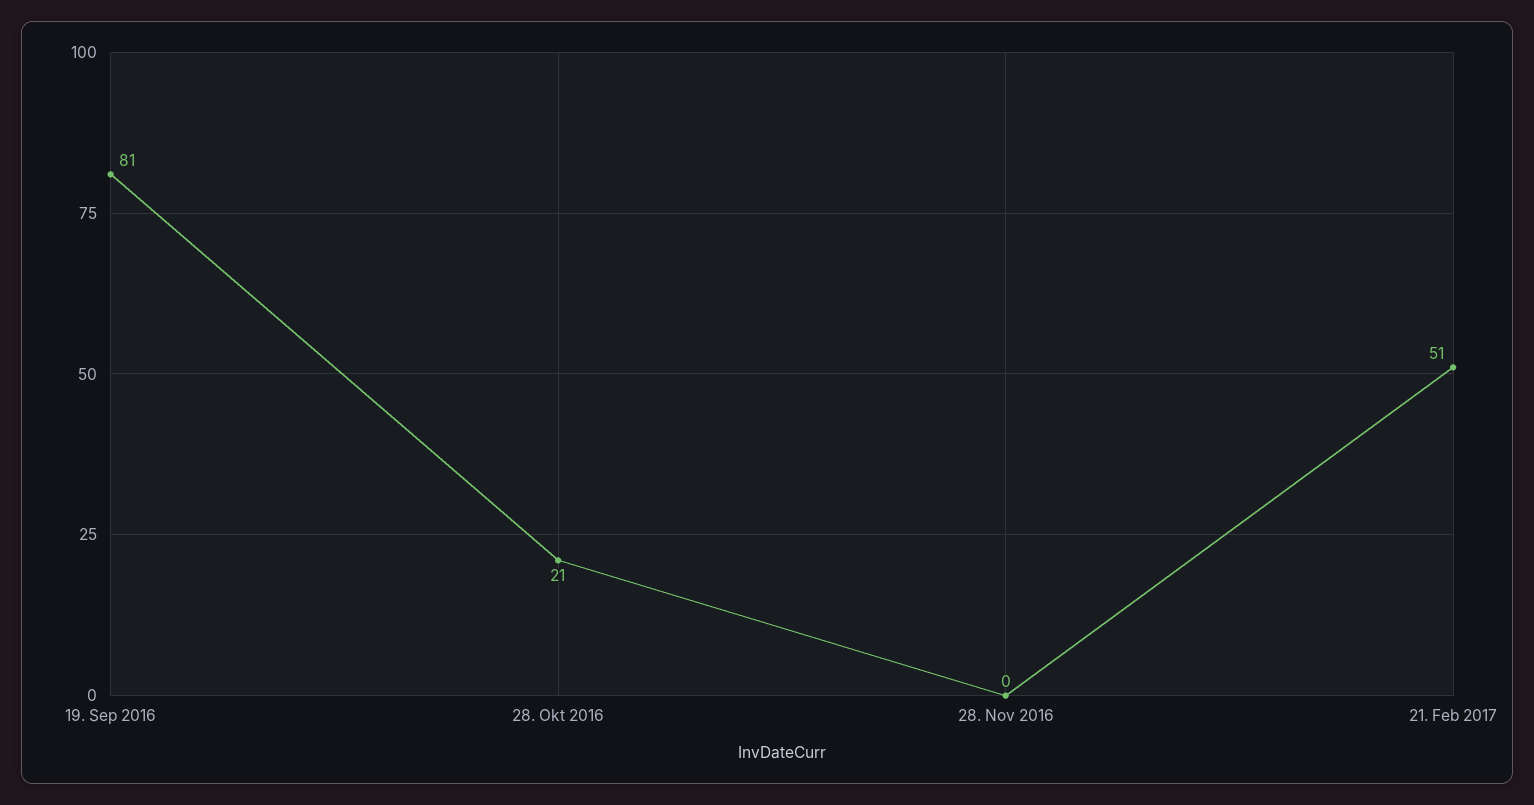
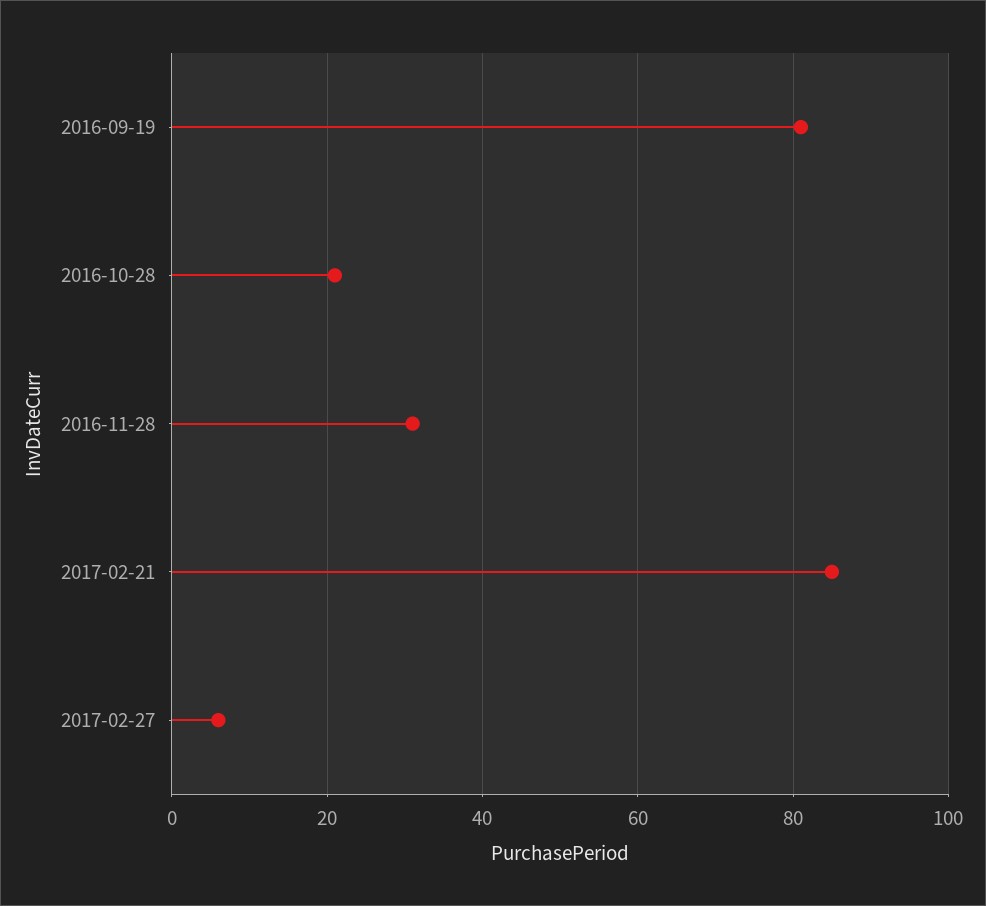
28. Nov 2016: 0 -> 30
21. Feb 2017: 51 -> 85
2017-02-27: none -> 5

